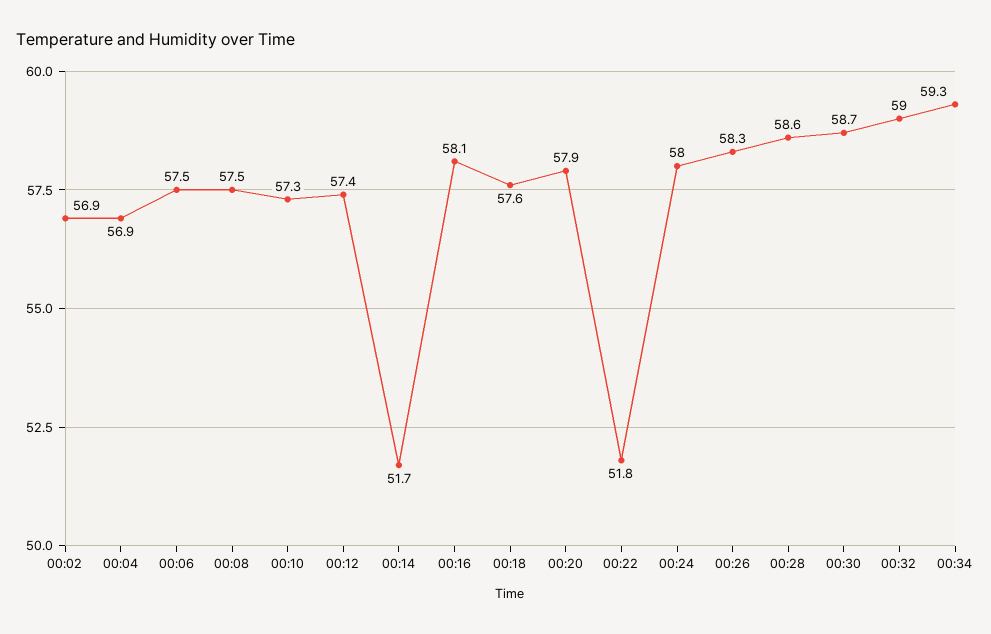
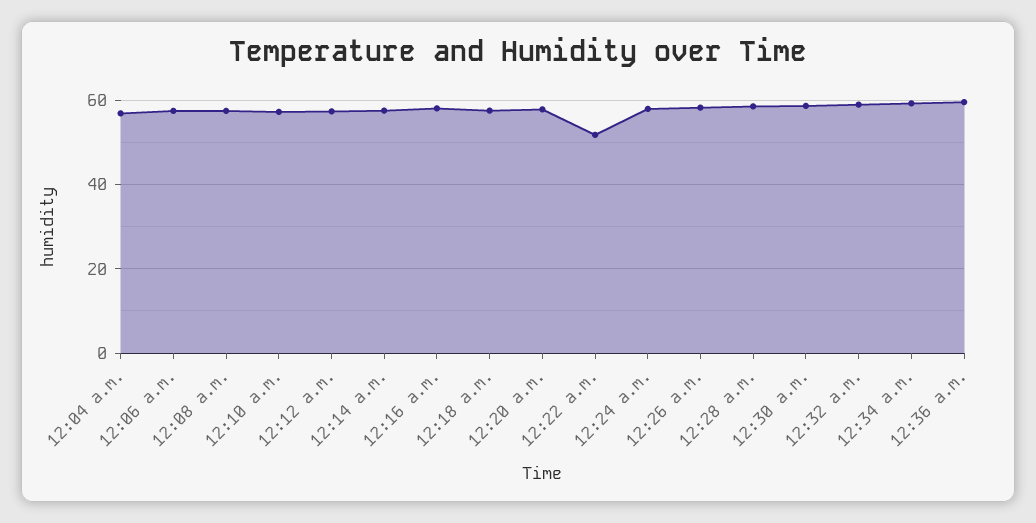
00:02: 56.9 -> none
00:14: 51.7 -> 58
12:36 a.m.: none -> 60

